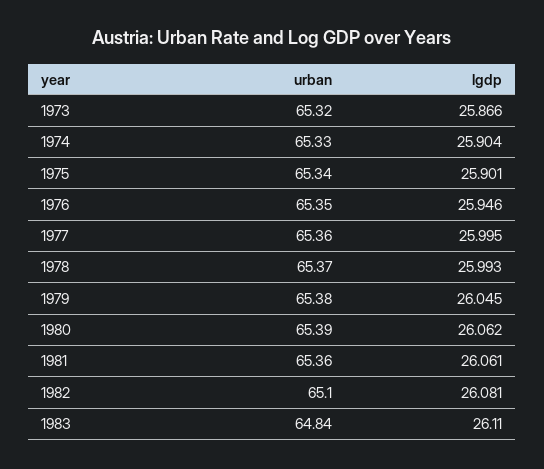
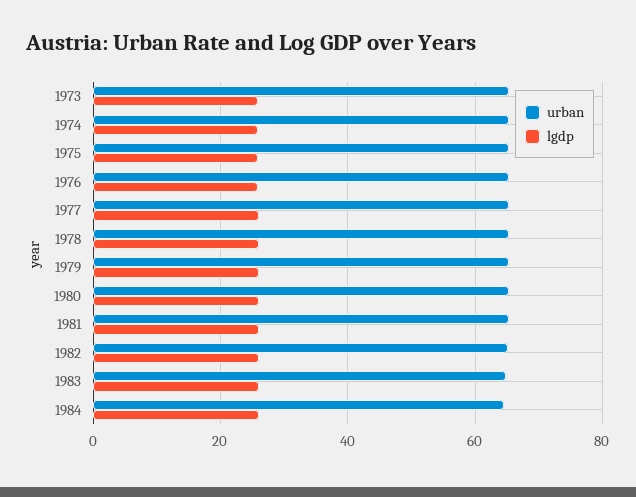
urban, 1984: none -> 64
lgdp, 1984: none -> 26

